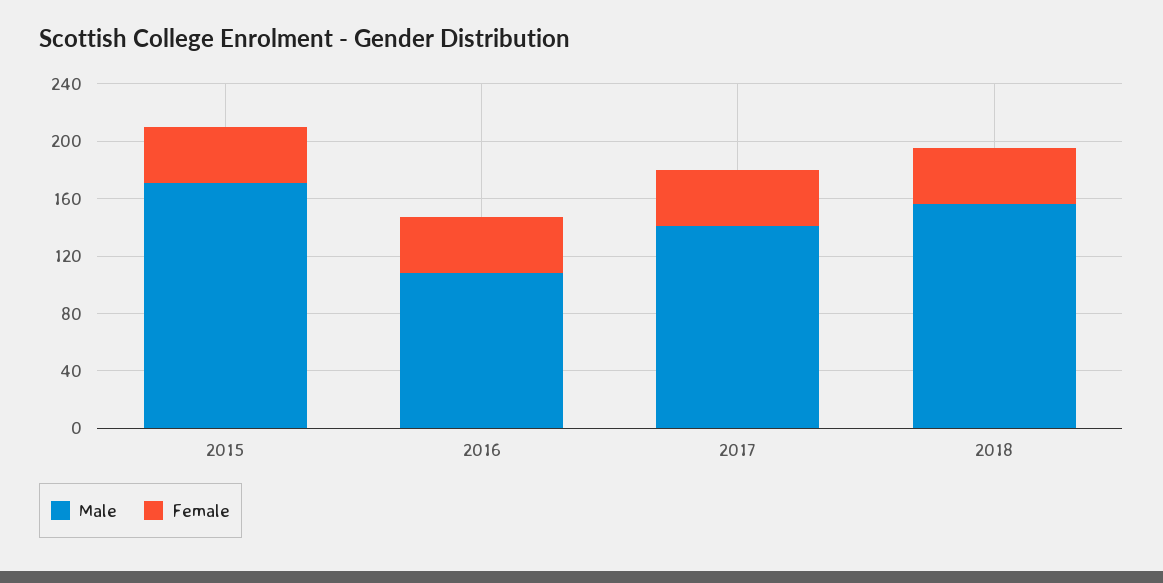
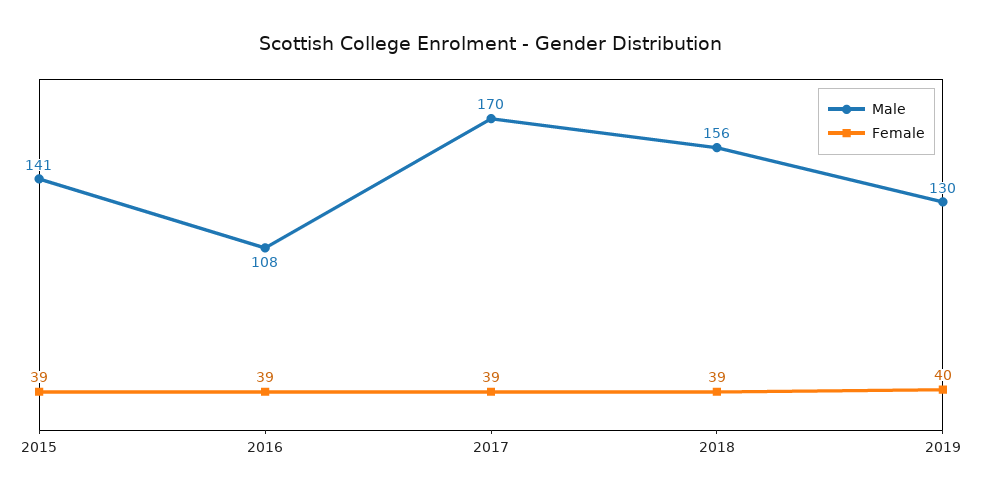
Male, 2015: 170 -> 141
Male, 2017: 140 -> 170
Male, 2019: none -> 130
Female, 2019: none -> 40

